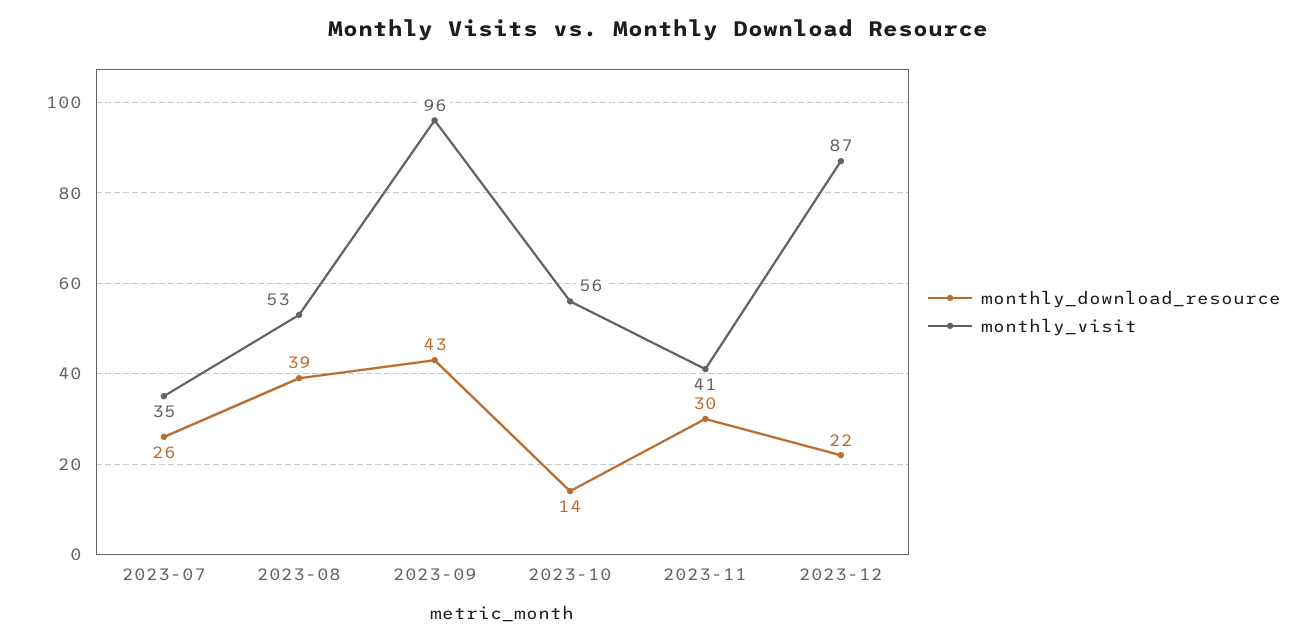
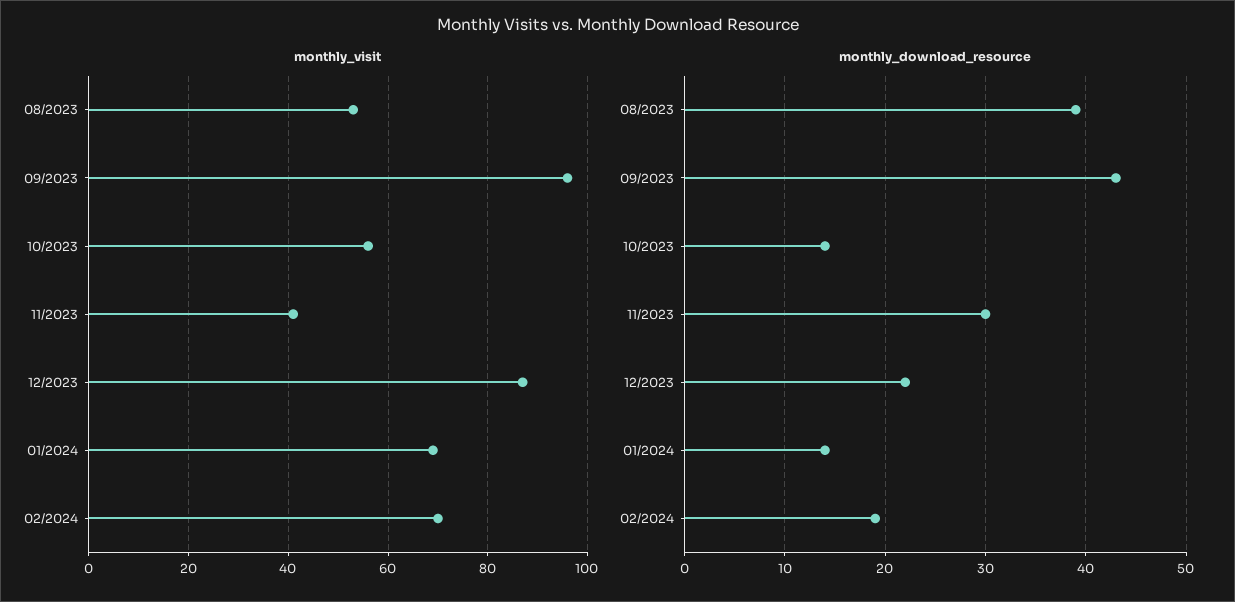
monthly_download_resource, 2023-07: 26 -> none
monthly_visit, 2023-07: 35 -> none
monthly_visit, 01/2024: none -> 70
monthly_visit, 02/2024: none -> 70
monthly_download_resource, 01/2024: none -> 14
monthly_download_resource, 02/2024: none -> 19

